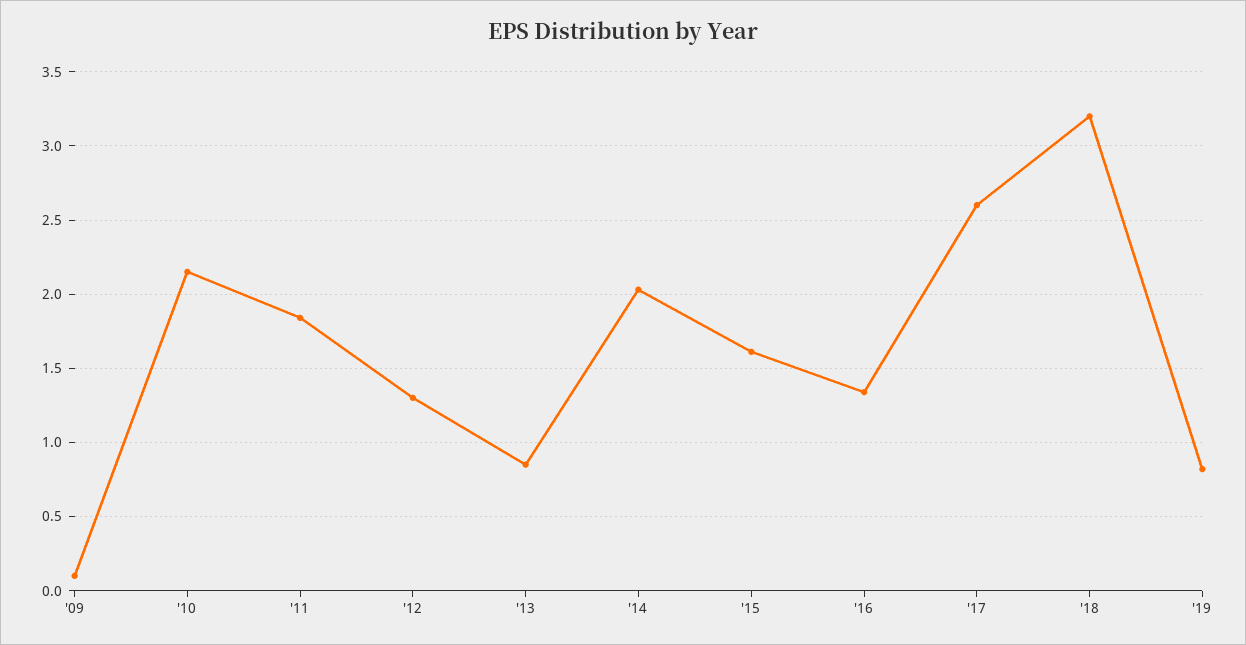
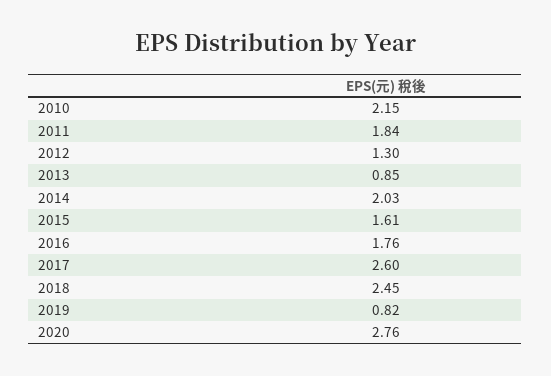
'09: 0.1 -> none
'16: 1.35 -> 1.76
'18: 3.2 -> 2.45
2020: none -> 2.76

